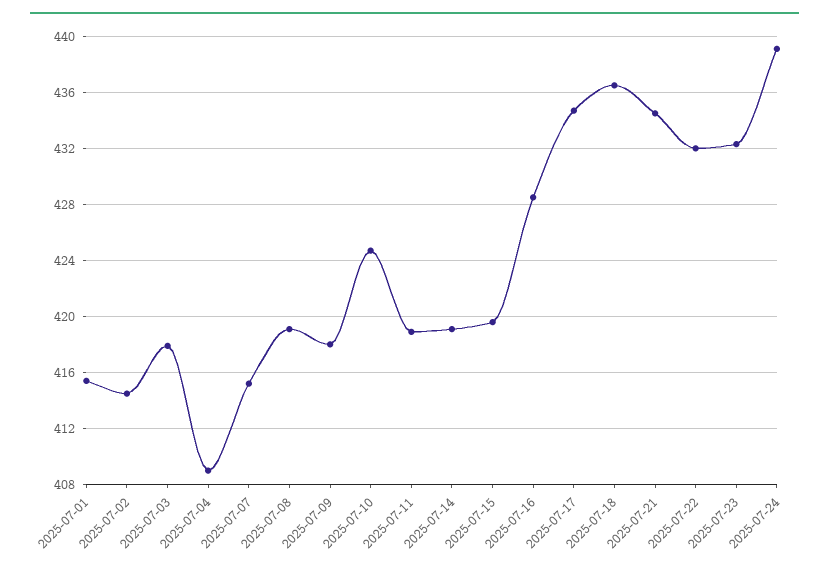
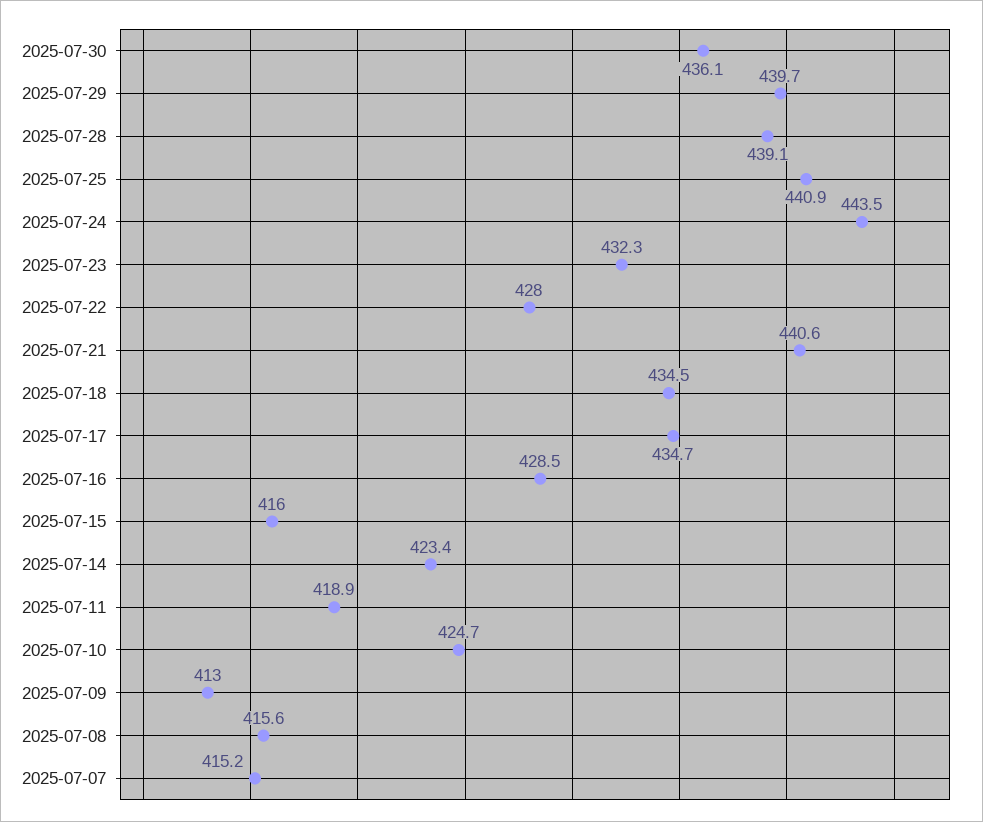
2025-07-01: 415.5 -> none
2025-07-02: 414.5 -> none
2025-07-03: 418 -> none
2025-07-04: 409 -> none
2025-07-08: 419 -> 415.6
2025-07-09: 418 -> 413
2025-07-14: 419 -> 423.4
2025-07-15: 419.5 -> 416
2025-07-18: 436.5 -> 434.5
2025-07-21: 434.5 -> 440.6
2025-07-22: 432 -> 428
2025-07-24: 439 -> 443.5
2025-07-30: none -> 436.1
2025-07-29: none -> 439.7
2025-07-28: none -> 439.1
2025-07-25: none -> 440.9

